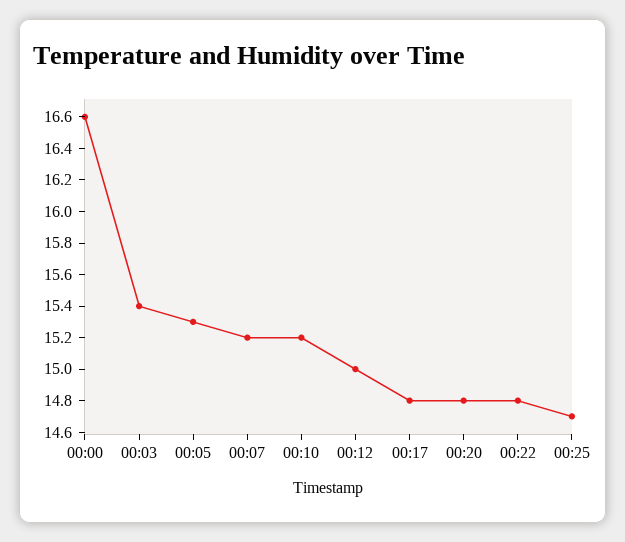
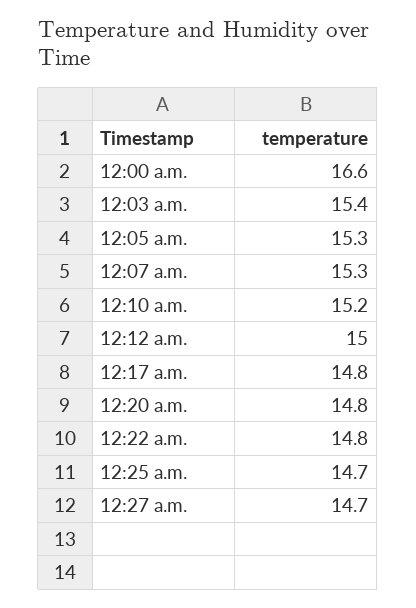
00:07: 15.2 -> 15.3
12:27 a.m.: none -> 14.7

